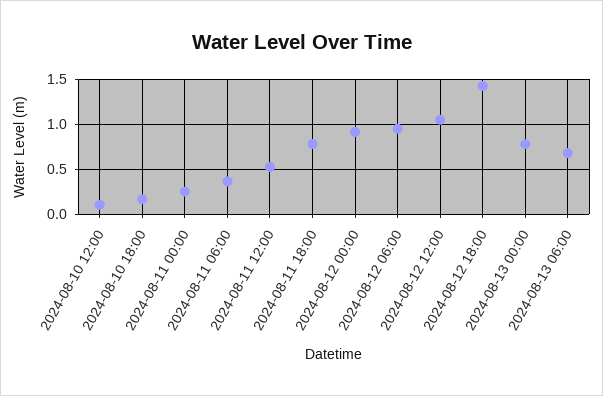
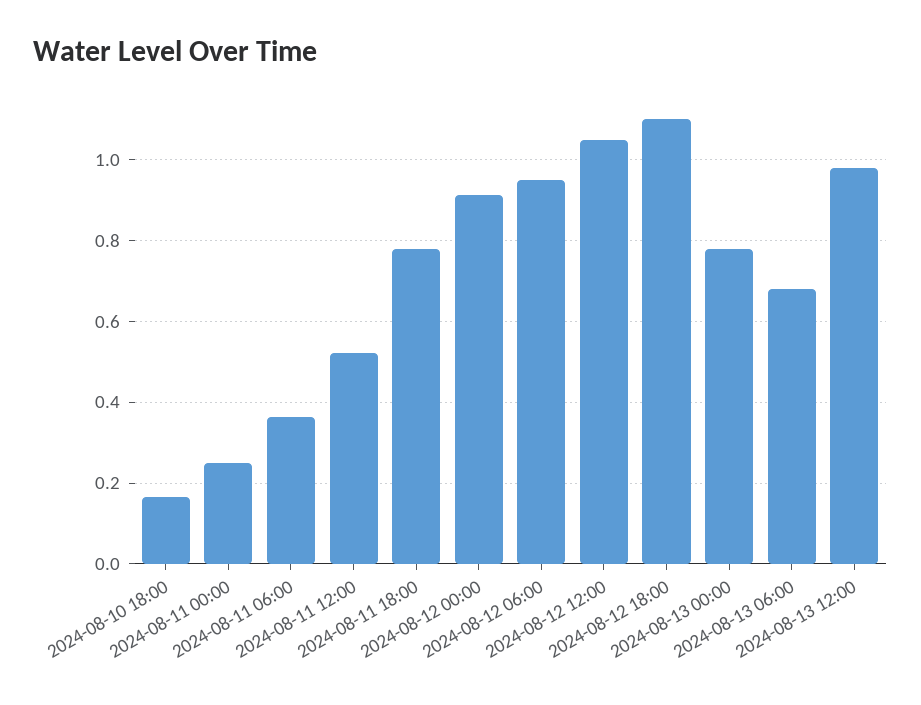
2024-08-10 12:00: 0.1 -> none
2024-08-12 18:00: 1.4 -> 1.1
2024-08-13 12:00: none -> 0.98

